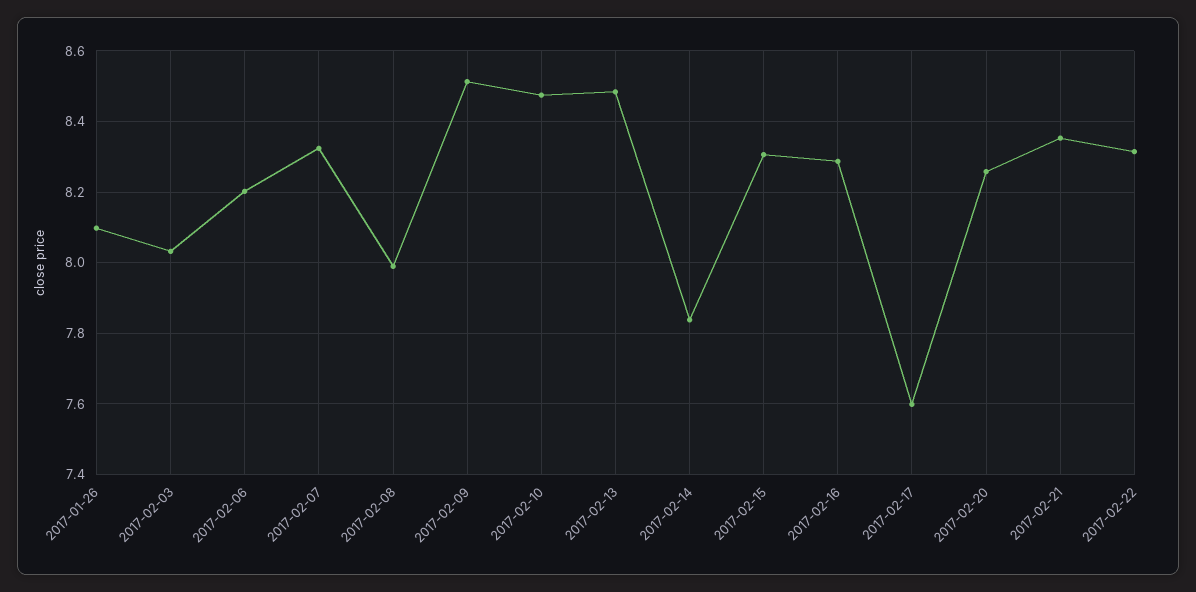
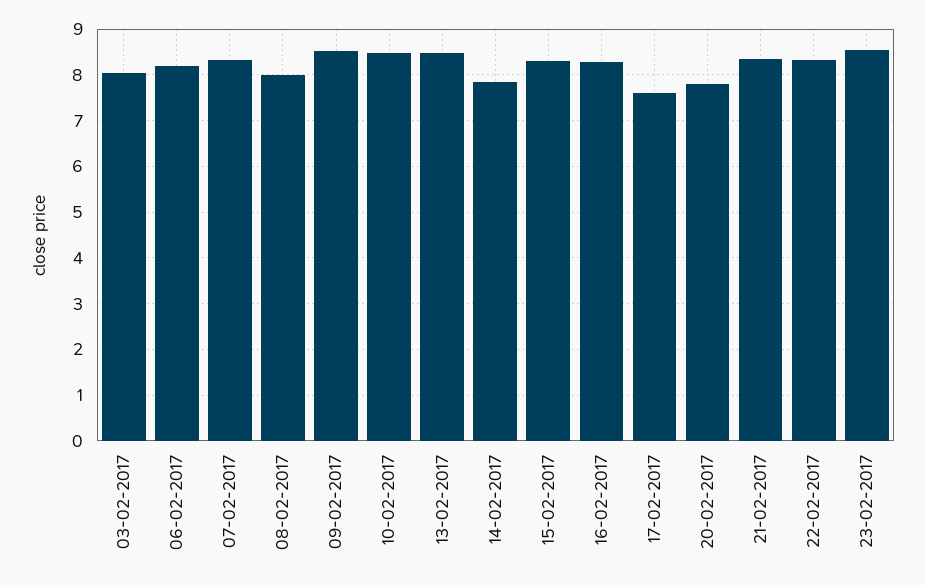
2017-01-26: 8.1 -> none
2017-02-20: 8.26 -> 7.8
23-02-2017: none -> 8.6

